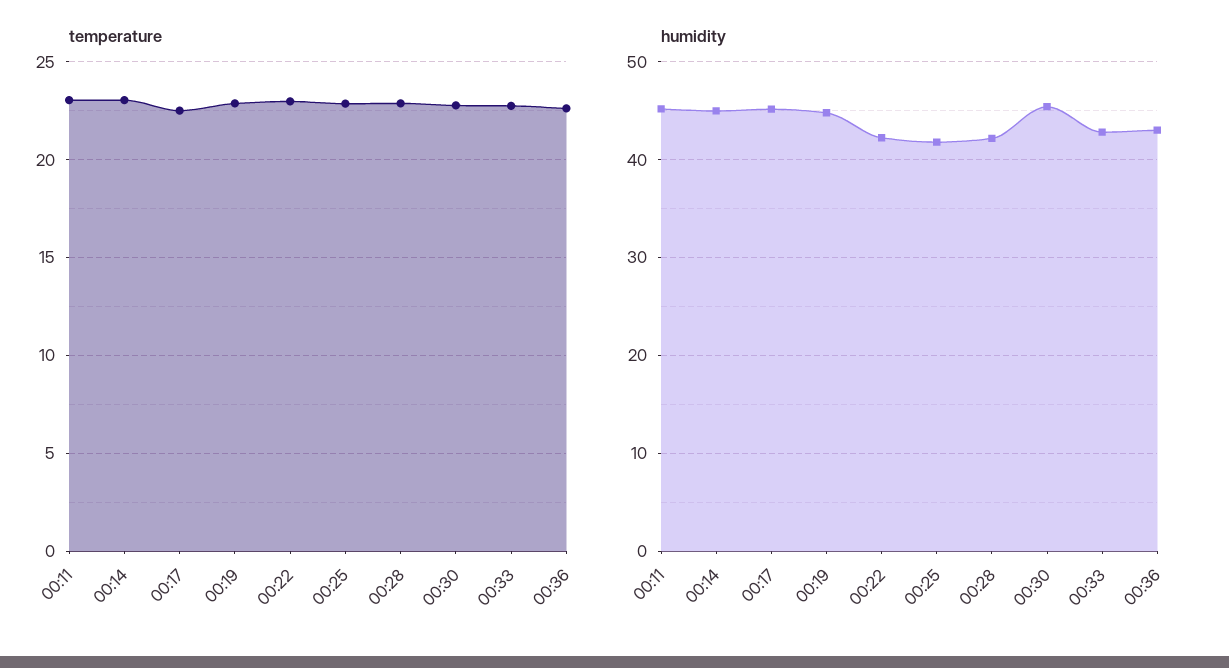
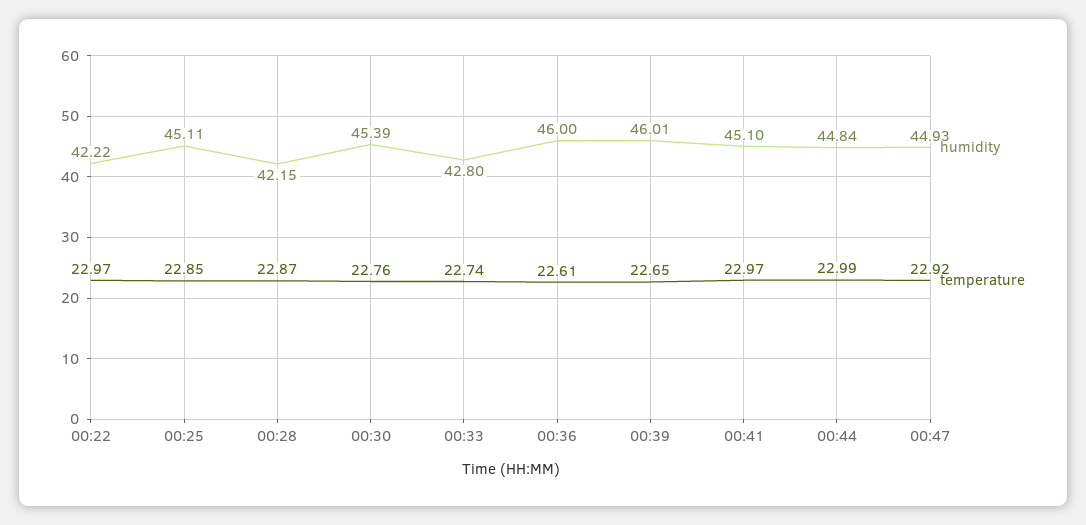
temperature, 00:11: 23 -> none
temperature, 00:14: 23 -> none
temperature, 00:17: 22.5 -> none
temperature, 00:19: 23 -> none
humidity, 00:11: 45 -> none
humidity, 00:14: 45 -> none
humidity, 00:17: 45 -> none
humidity, 00:19: 45 -> none
humidity, 00:25: 42 -> 45.11
humidity, 00:36: 43 -> 46
humidity, 00:39: none -> 46.01
temperature, 00:39: none -> 22.65
humidity, 00:41: none -> 45.1
temperature, 00:41: none -> 22.97
humidity, 00:44: none -> 44.84
temperature, 00:44: none -> 22.99
humidity, 00:47: none -> 44.93
temperature, 00:47: none -> 22.92

